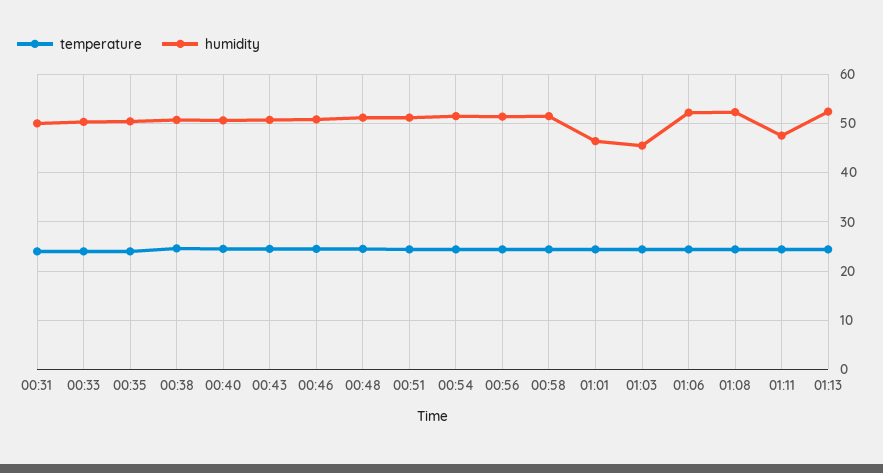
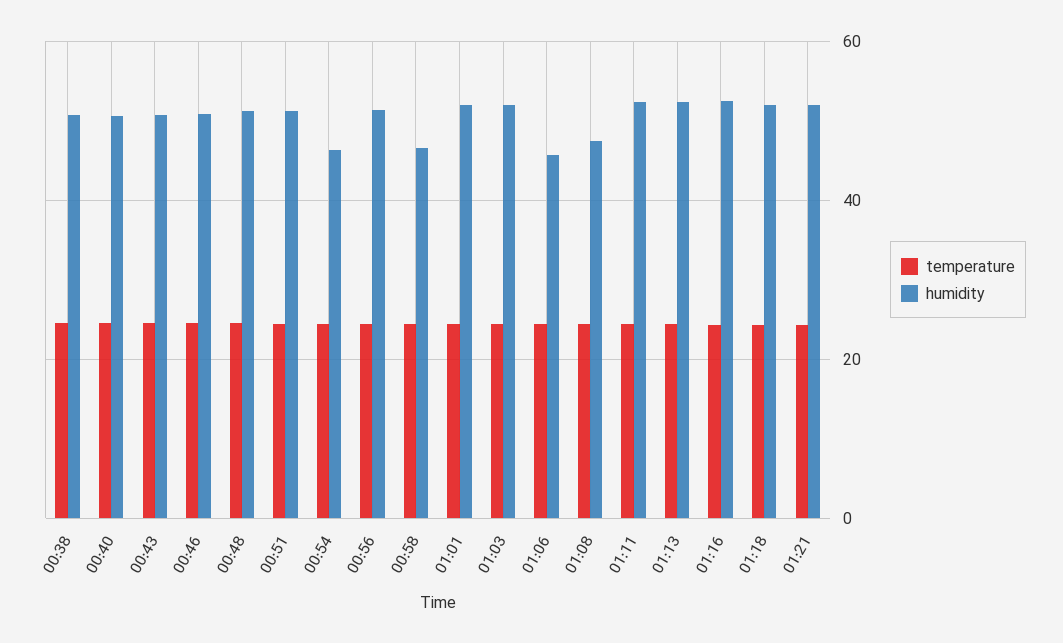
temperature, 00:31: 24 -> none
humidity, 00:31: 50 -> none
temperature, 00:33: 24 -> none
humidity, 00:33: 50 -> none
temperature, 00:35: 24 -> none
humidity, 00:35: 50 -> none
humidity, 00:54: 52 -> 46
humidity, 00:58: 52 -> 46
humidity, 01:01: 46 -> 52
humidity, 01:03: 46 -> 52
humidity, 01:06: 52 -> 46
humidity, 01:08: 52 -> 48
humidity, 01:11: 48 -> 52
temperature, 01:16: none -> 24
humidity, 01:16: none -> 52
temperature, 01:18: none -> 24
humidity, 01:18: none -> 52
temperature, 01:21: none -> 24
humidity, 01:21: none -> 52

